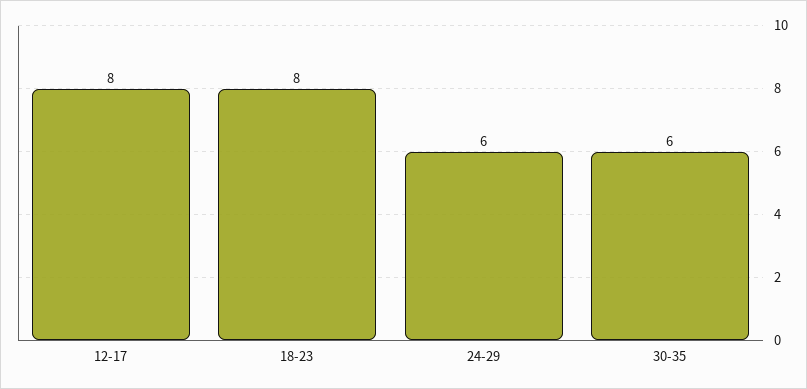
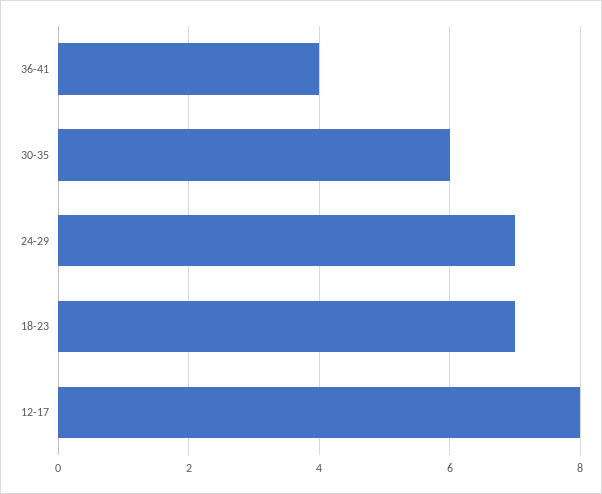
18-23: 8 -> 7
24-29: 6 -> 7
36-41: none -> 4

